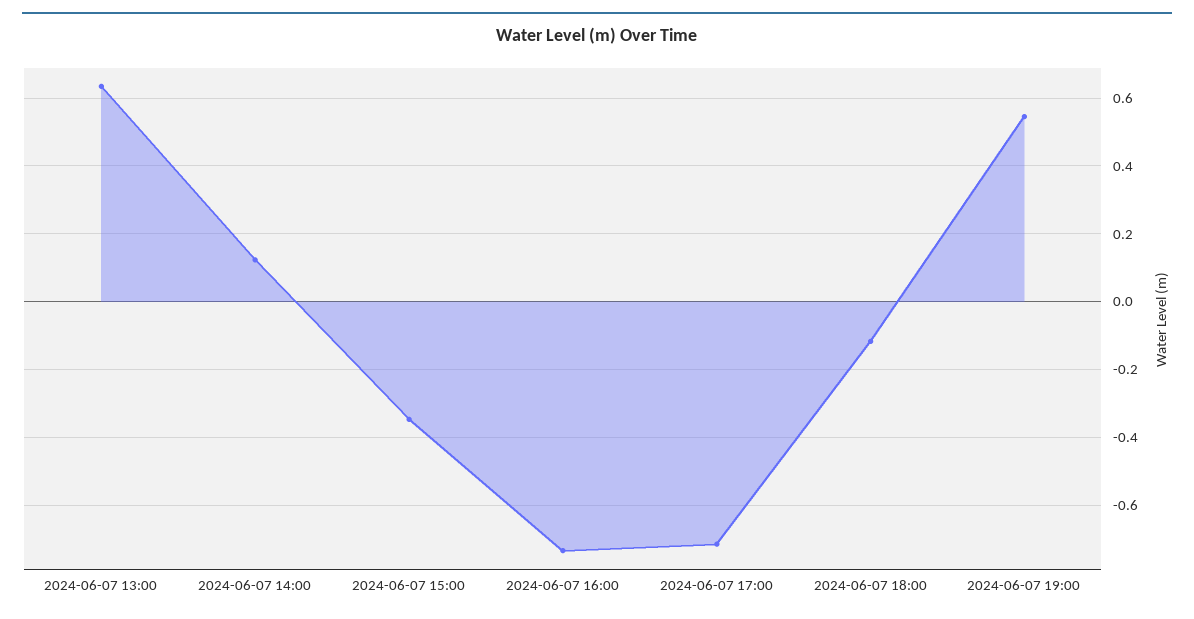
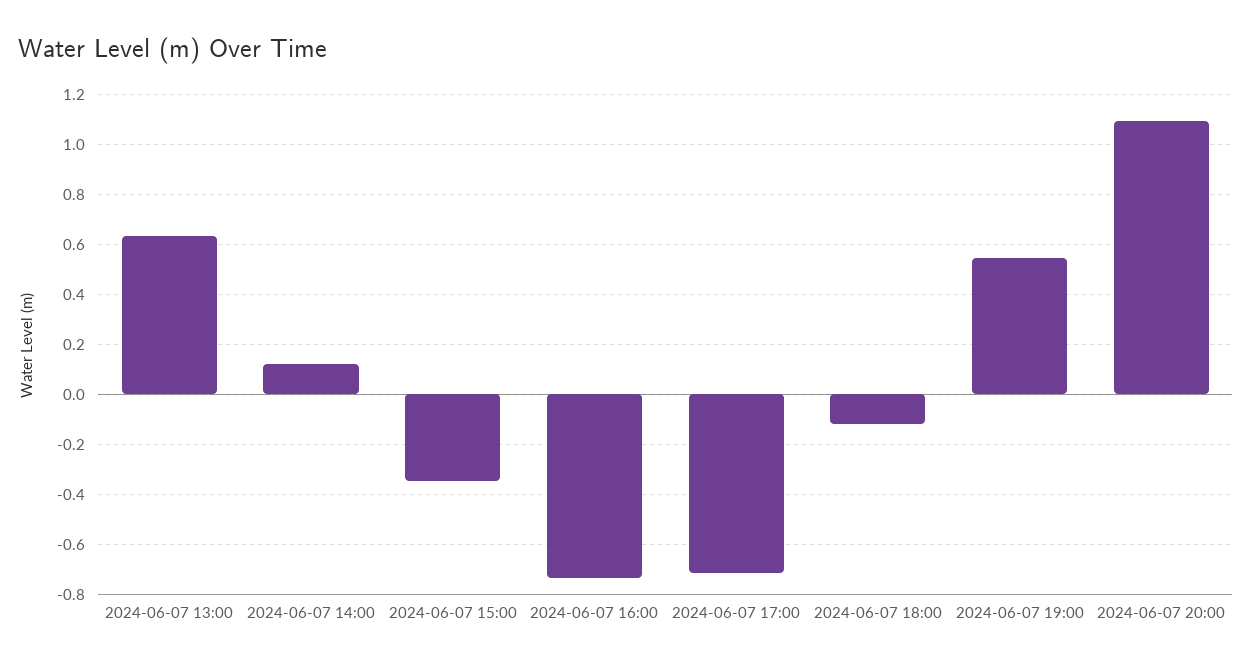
2024-06-07 20:00: none -> 1.1

